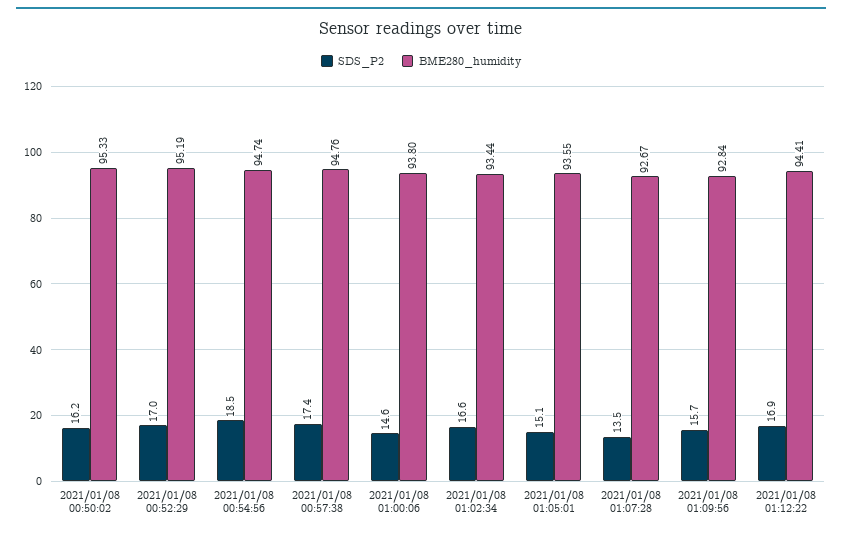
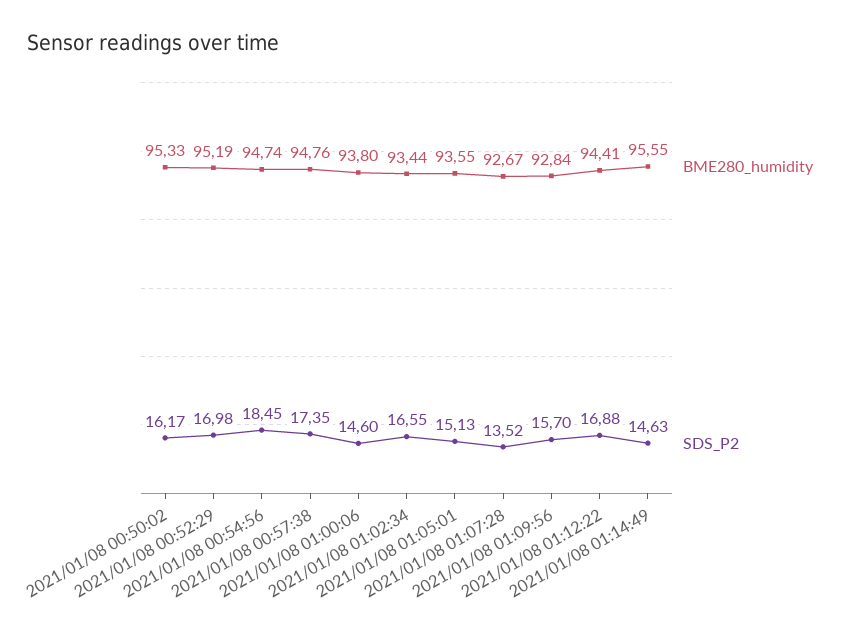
BME280_humidity, 2021/01/08 01:14:49: none -> 95.55
SDS_P2, 2021/01/08 01:14:49: none -> 14.63

